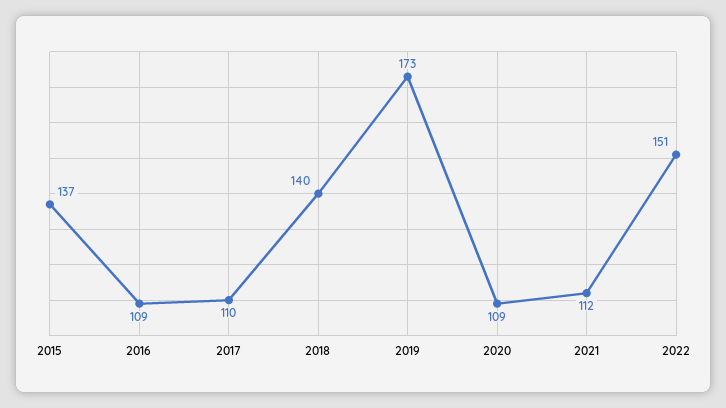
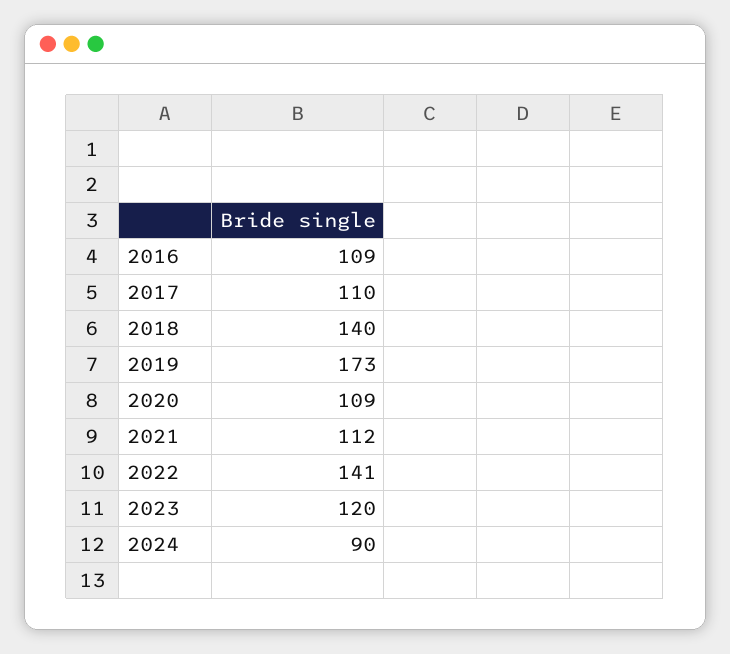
2015: 137 -> none
2022: 151 -> 141
2023: none -> 120
2024: none -> 90

